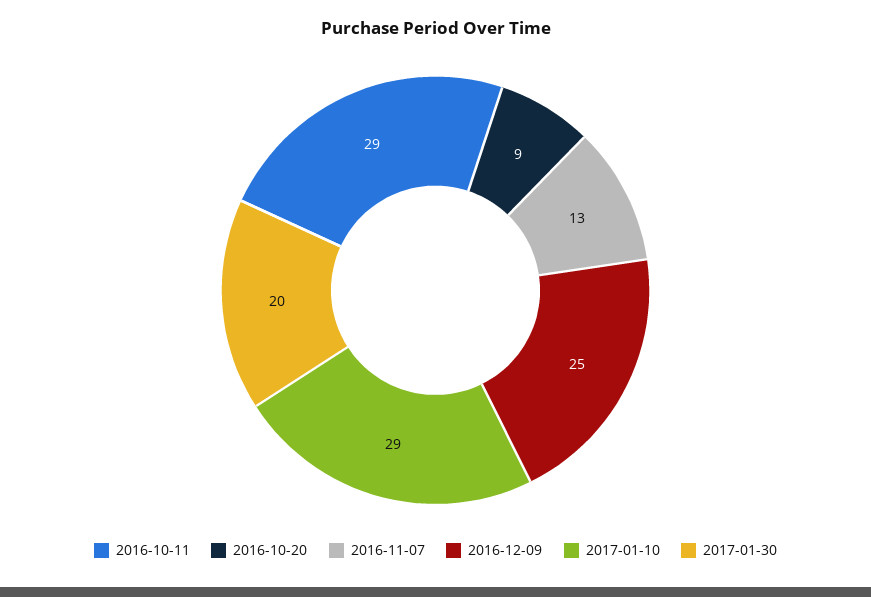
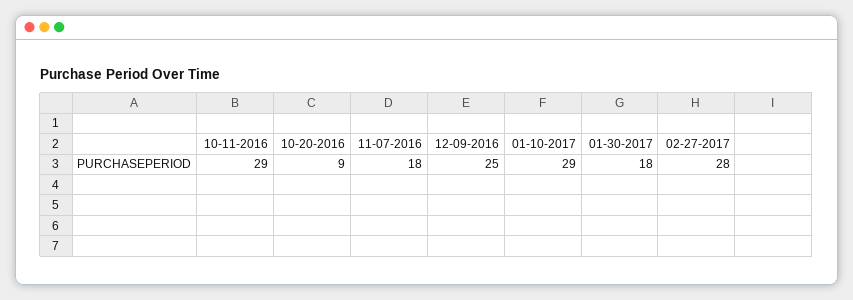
2016-11-07: 13 -> 18
2017-01-30: 20 -> 18
02-27-2017: none -> 28

